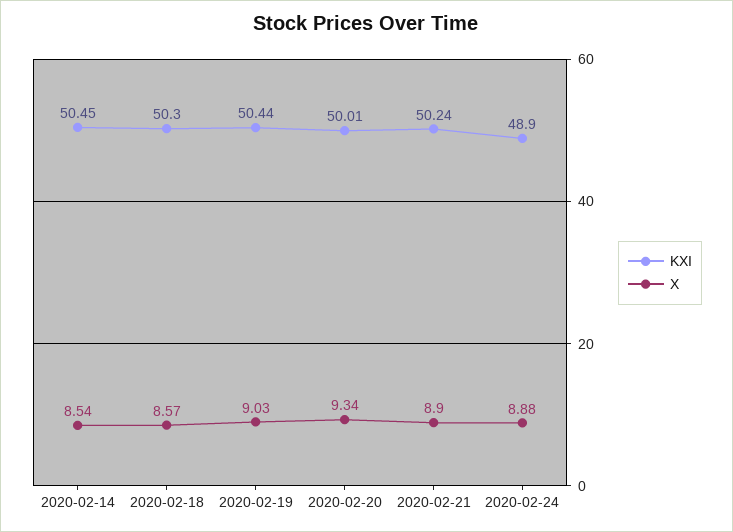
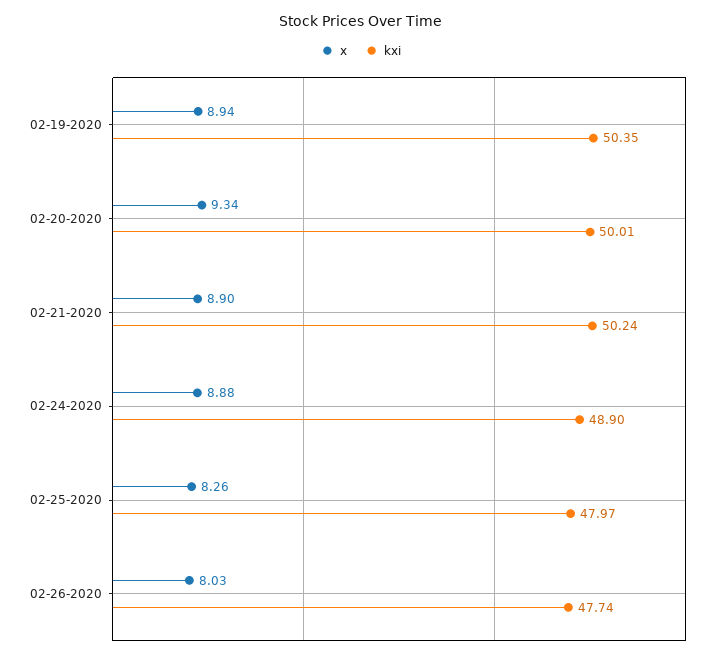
KXI, 2020-02-14: 50.45 -> none
X, 2020-02-14: 8.54 -> none
KXI, 2020-02-18: 50.3 -> none
X, 2020-02-18: 8.57 -> none
KXI, 2020-02-19: 50.44 -> 50.35
X, 2020-02-19: 9.03 -> 8.94
X, 02-25-2020: none -> 8.26
KXI, 02-25-2020: none -> 47.97
X, 02-26-2020: none -> 8.03
KXI, 02-26-2020: none -> 47.74

